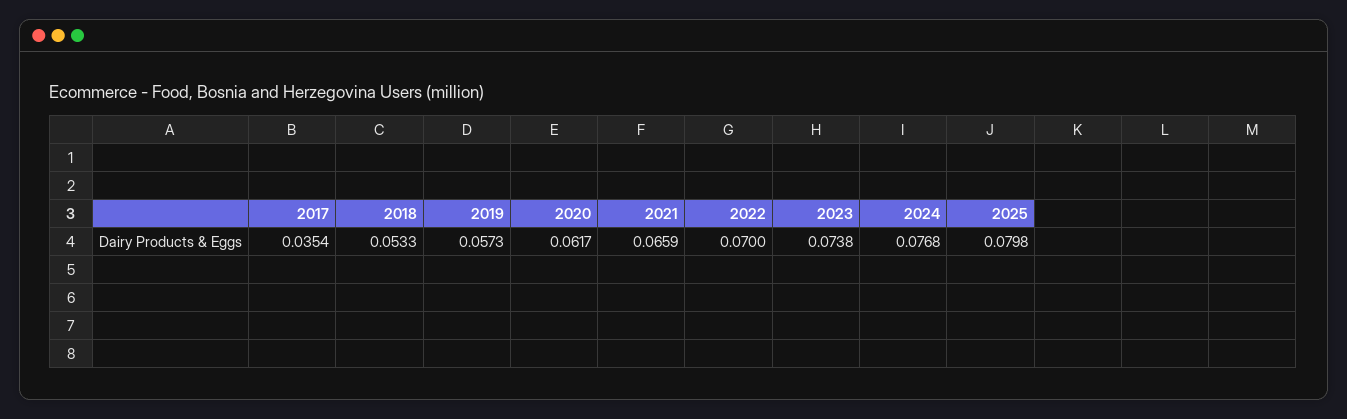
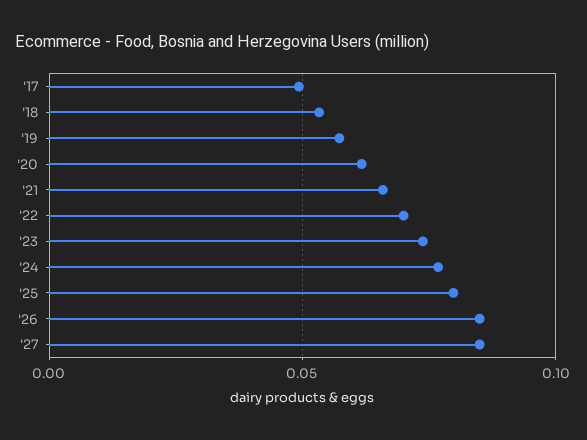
2017: 0.0354 -> 0.05
'26: none -> 0.085
'27: none -> 0.085

